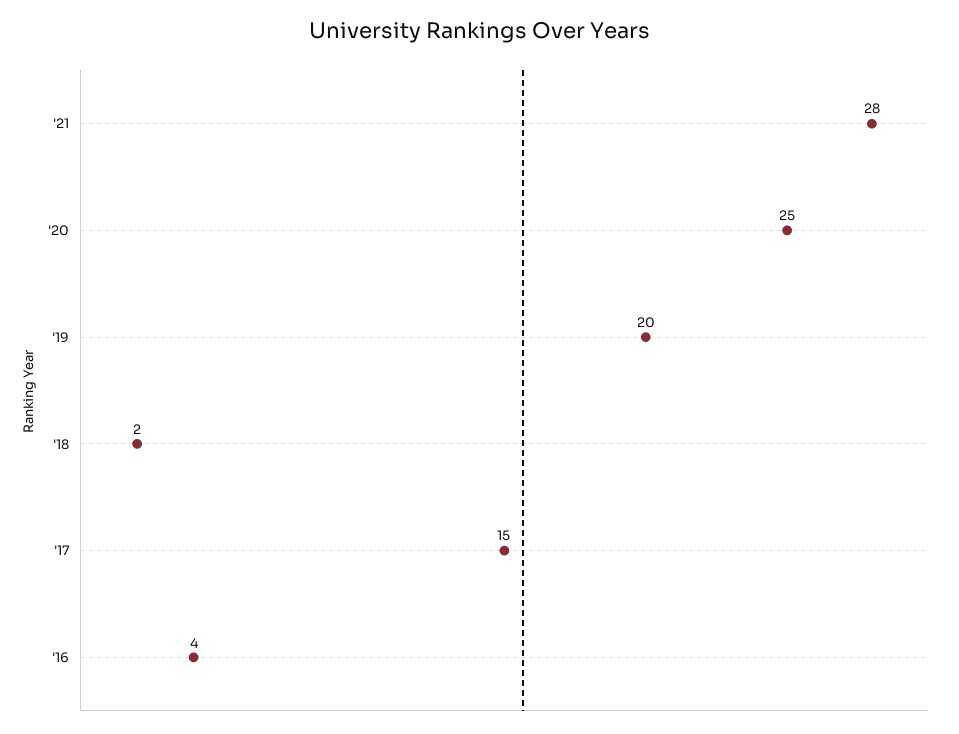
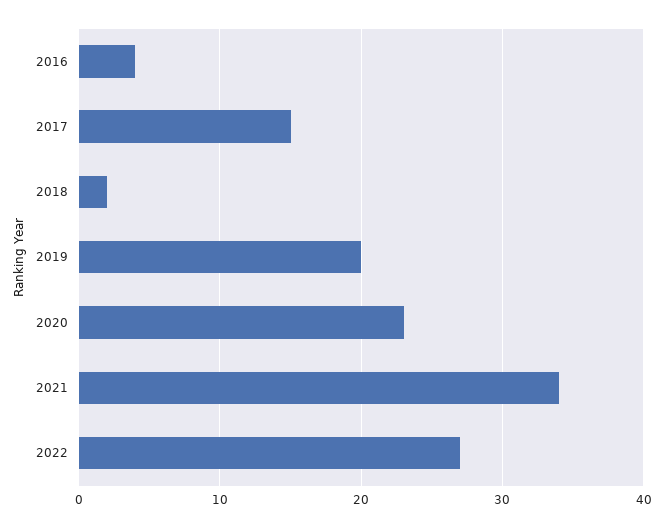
'21: 28 -> 34
'20: 25 -> 23
2022: none -> 27

